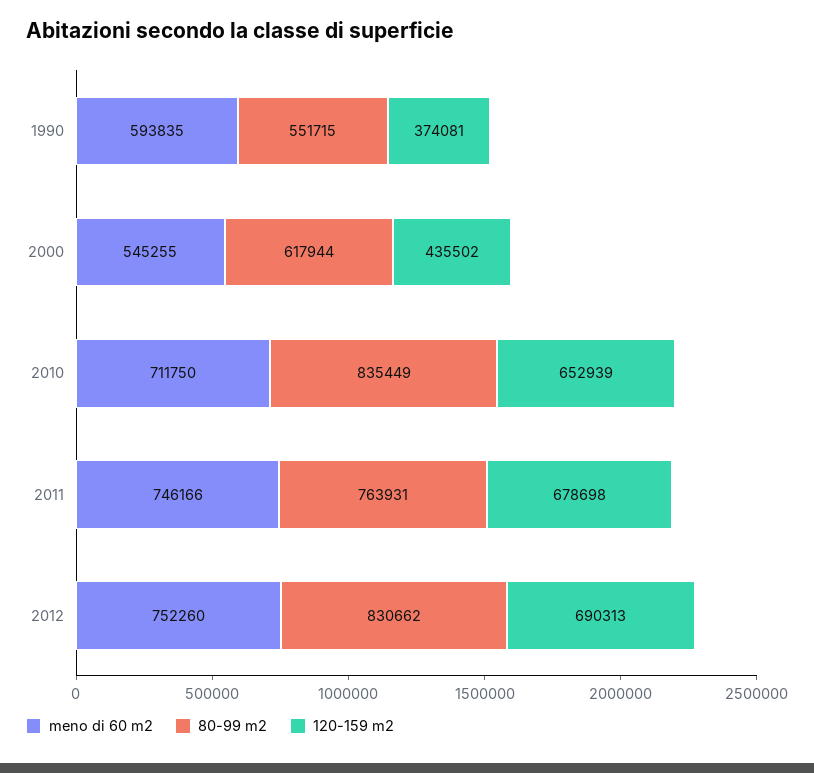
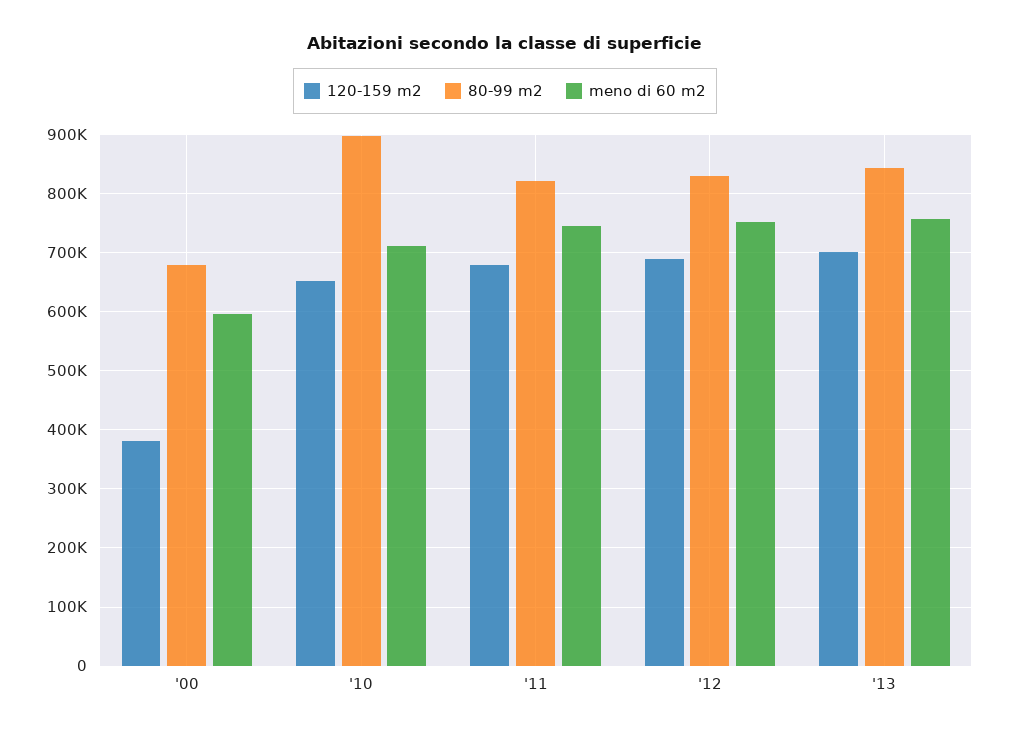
meno di 60 m2, 1990: 593835 -> none
80-99 m2, 1990: 551715 -> none
120-159 m2, 1990: 374081 -> none
meno di 60 m2, 2000: 545255 -> 600000
80-99 m2, 2000: 617944 -> 680000
120-159 m2, 2000: 435502 -> 380000
80-99 m2, 2010: 835449 -> 900000
80-99 m2, 2011: 763931 -> 820000
120-159 m2, '13: none -> 700000
80-99 m2, '13: none -> 840000
meno di 60 m2, '13: none -> 760000

